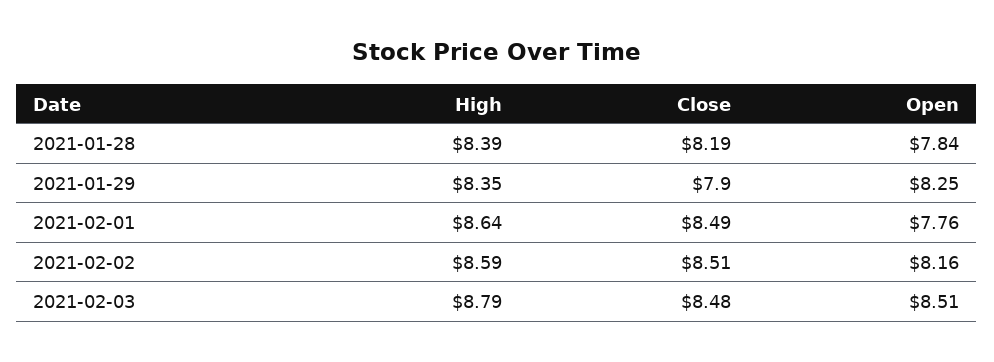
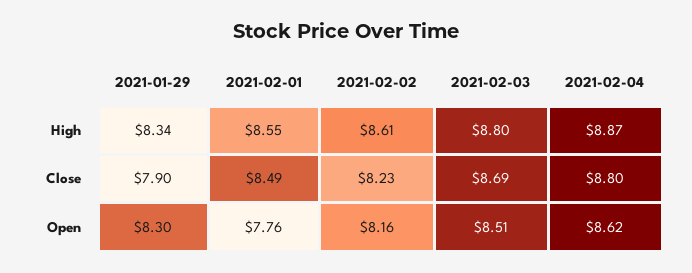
High, 2021-01-28: 8.39 -> none
Close, 2021-01-28: 8.19 -> none
Open, 2021-01-28: 7.84 -> none
High, 2021-01-29: 8.35 -> 8.34
Open, 2021-01-29: 8.25 -> 8.3
High, 2021-02-01: 8.64 -> 8.55
High, 2021-02-02: 8.59 -> 8.61
Close, 2021-02-02: 8.51 -> 8.23
High, 2021-02-03: 8.79 -> 8.8
Close, 2021-02-03: 8.48 -> 8.69
High, 2021-02-04: none -> 8.87
Close, 2021-02-04: none -> 8.8
Open, 2021-02-04: none -> 8.62

